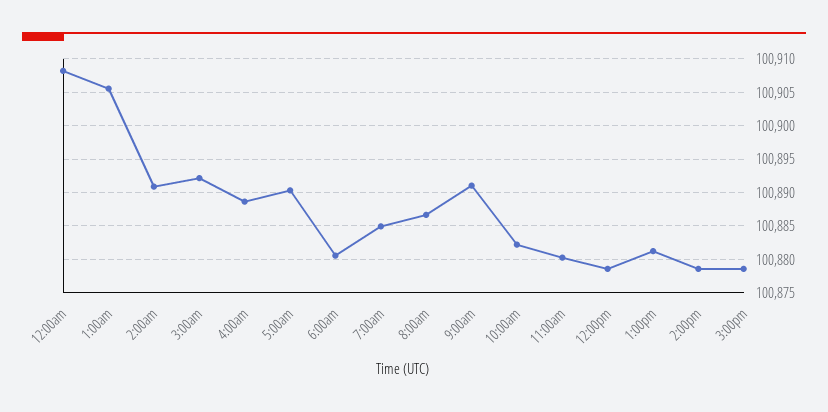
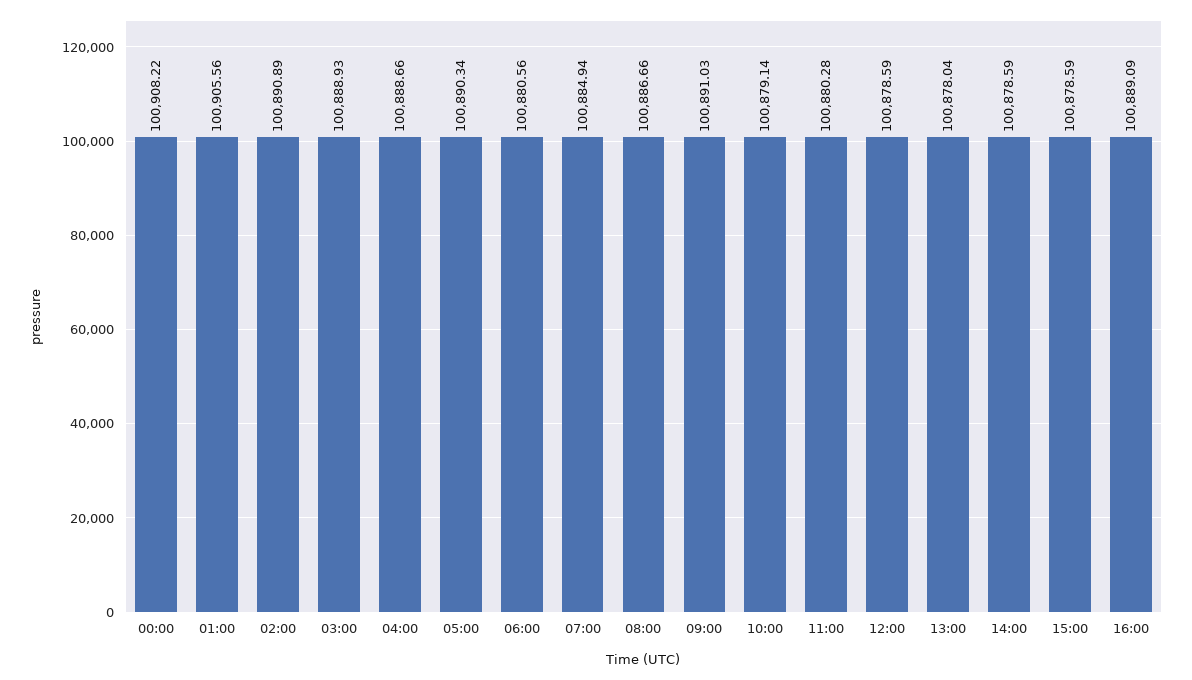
3:00am: 100892 -> 100888.93
10:00am: 100882 -> 100879.14
1:00pm: 100881 -> 100878.04
16:00: none -> 100889.09

